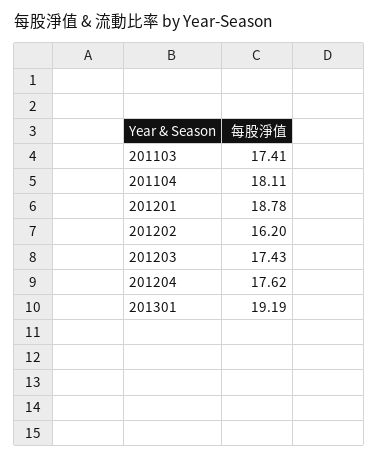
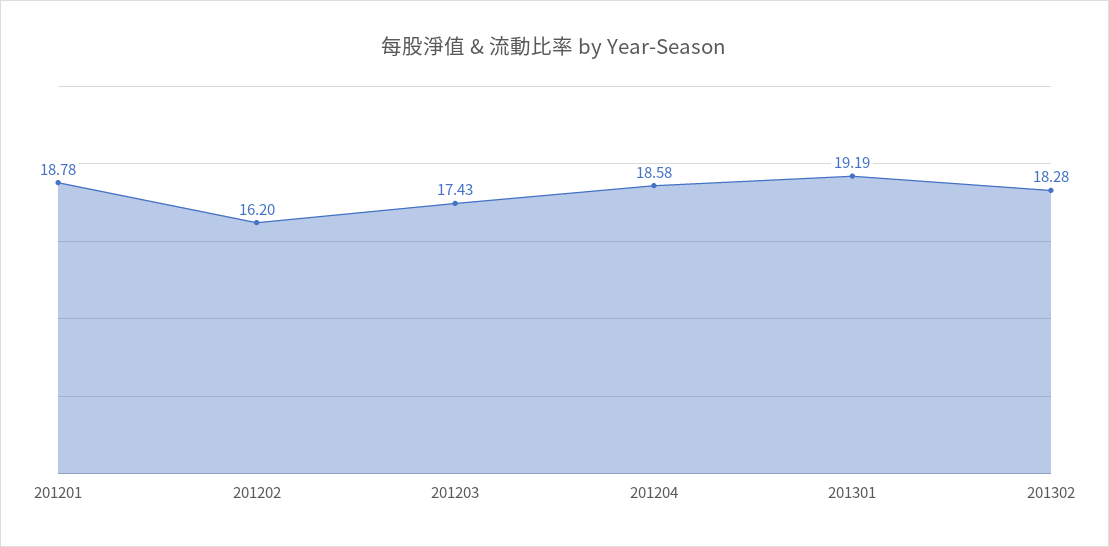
201103: 17.41 -> none
201104: 18.11 -> none
201204: 17.62 -> 18.58
201302: none -> 18.28

